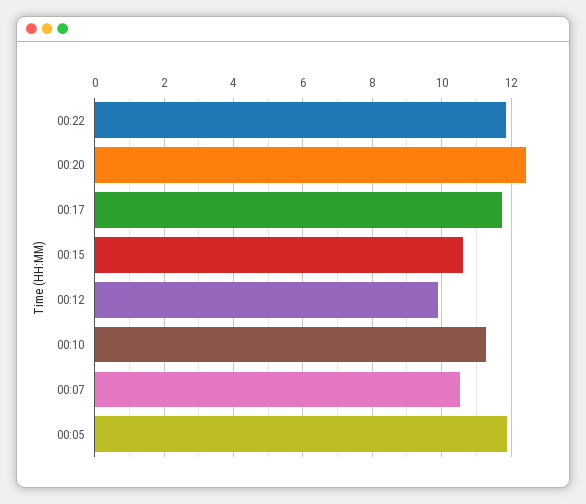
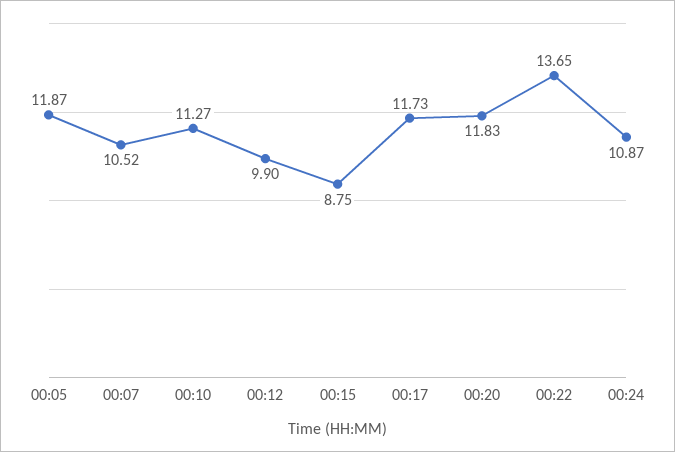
00:22: 11.8 -> 13.65
00:20: 12.4 -> 11.83
00:15: 10.6 -> 8.75
00:24: none -> 10.87

